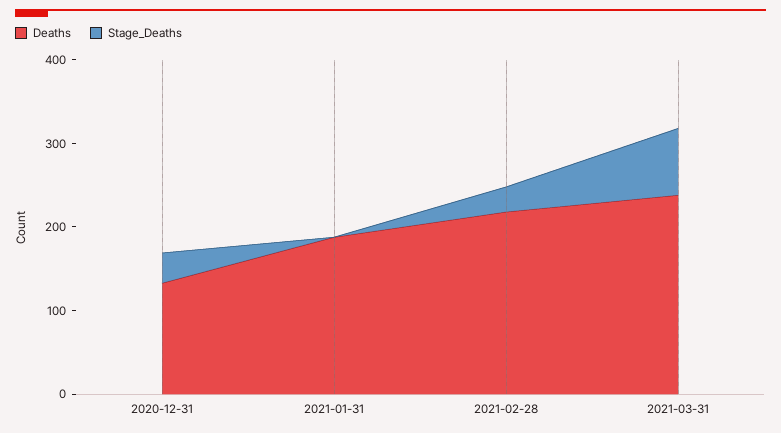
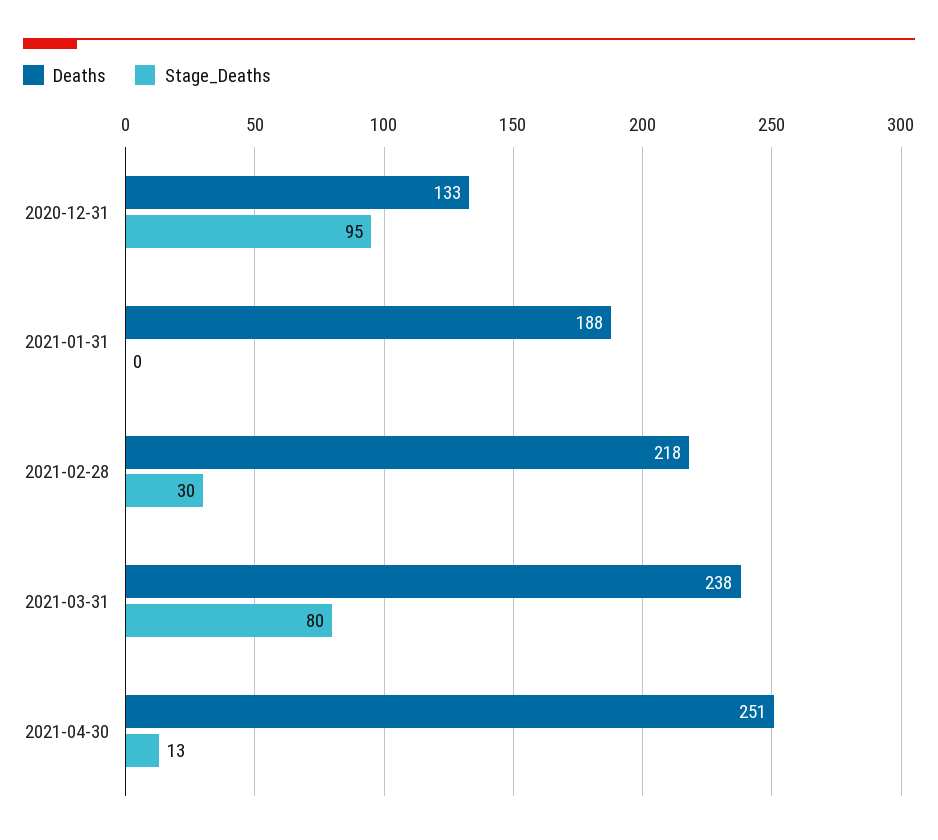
Stage_Deaths, 2020-12-31: 40 -> 95
Deaths, 2021-04-30: none -> 251
Stage_Deaths, 2021-04-30: none -> 13

